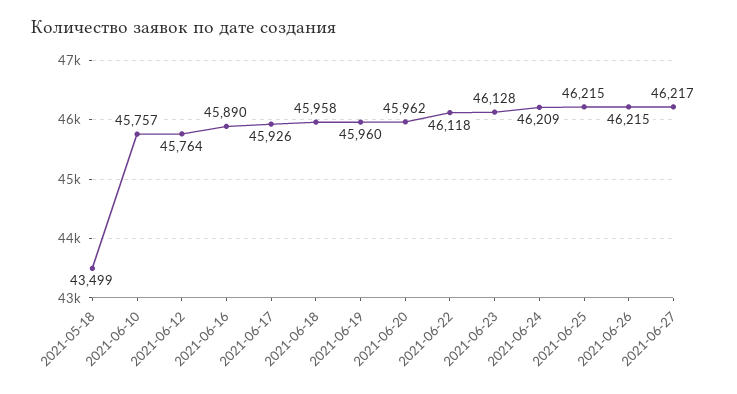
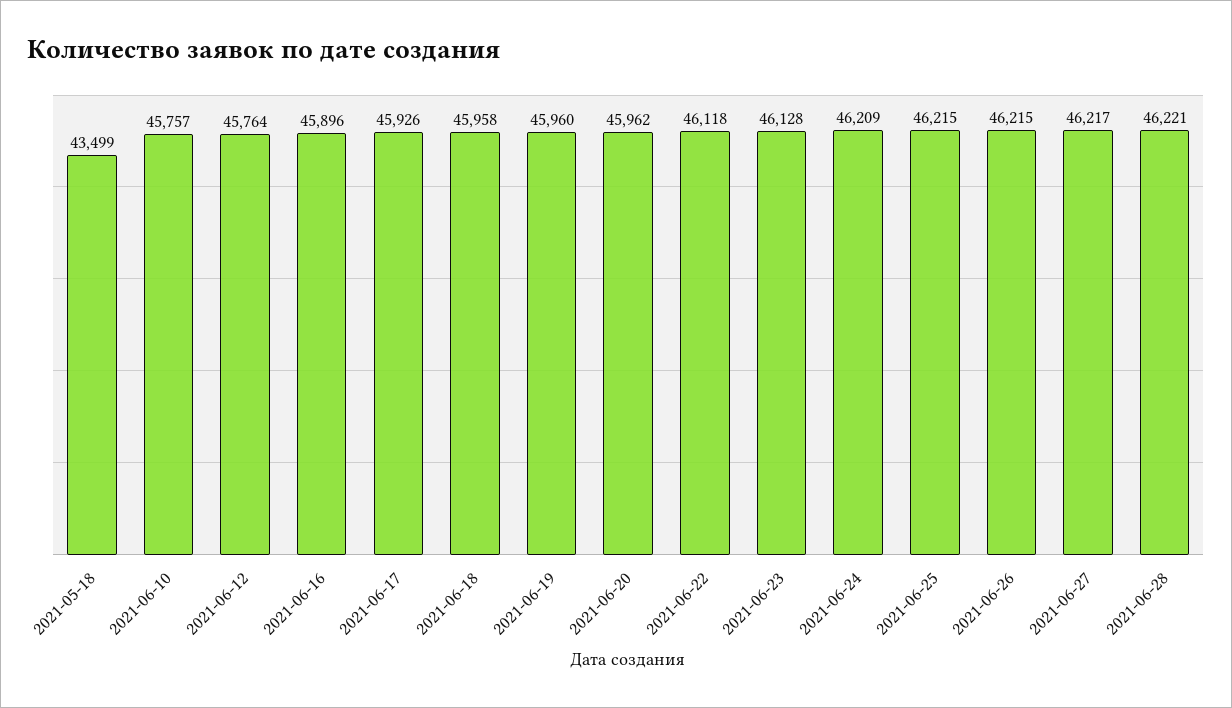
2021-06-16: 45890 -> 45896
2021-06-28: none -> 46221

